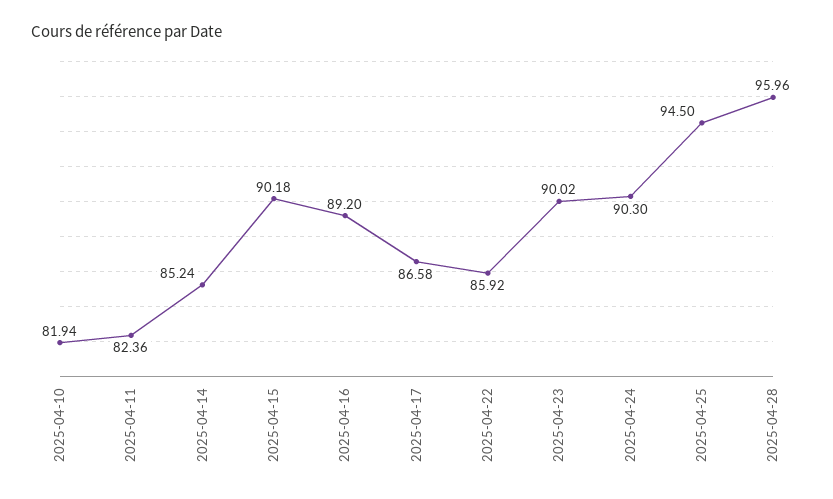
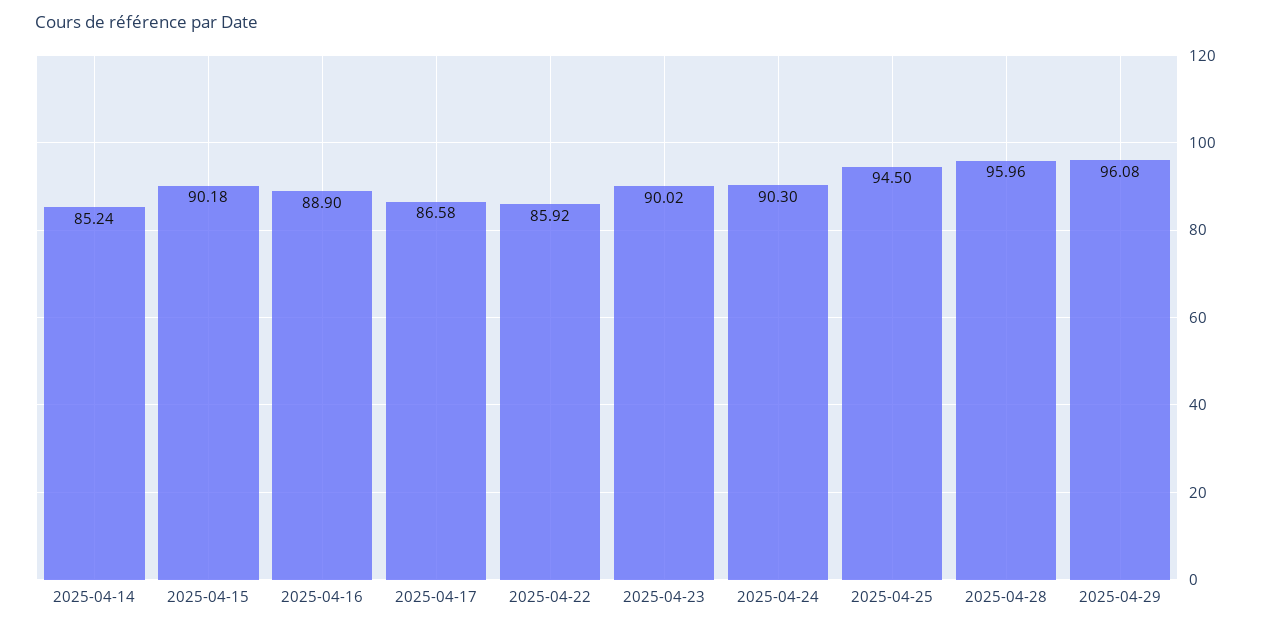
2025-04-10: 81.94 -> none
2025-04-11: 82.36 -> none
2025-04-16: 89.2 -> 88.9
2025-04-29: none -> 96.08

